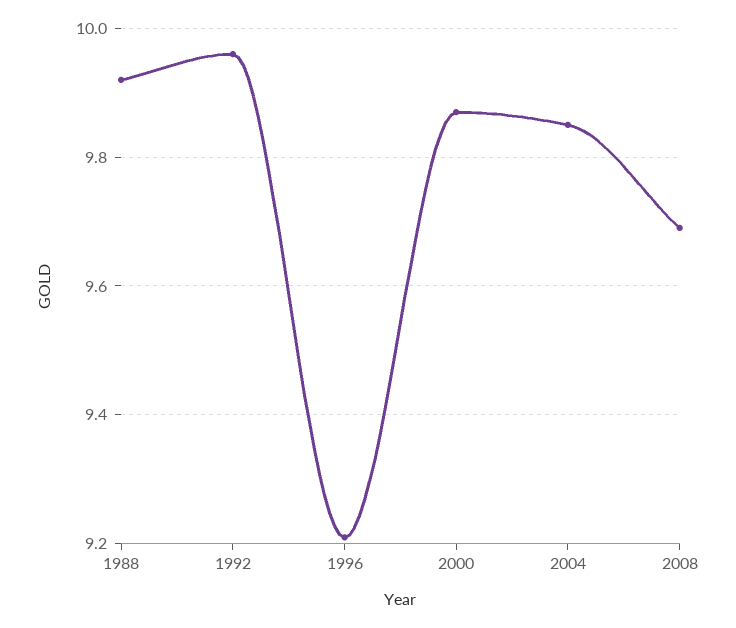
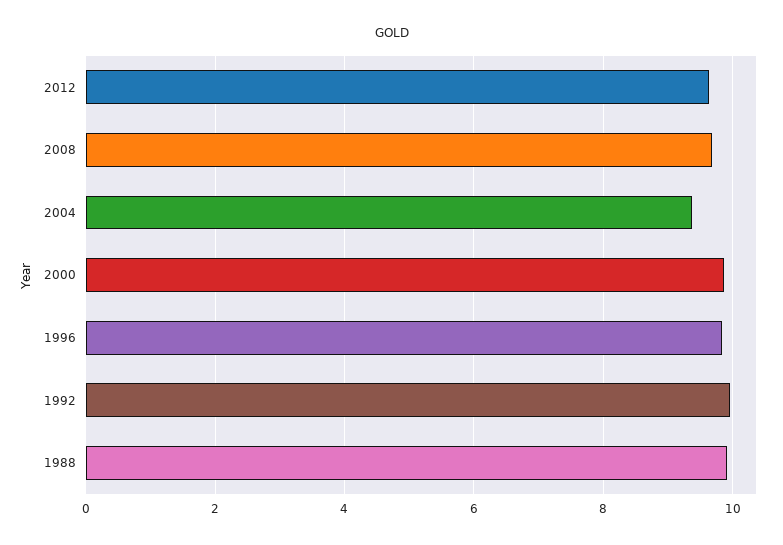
1996: 9.2 -> 9.8
2004: 9.85 -> 9.4
2012: none -> 9.6

